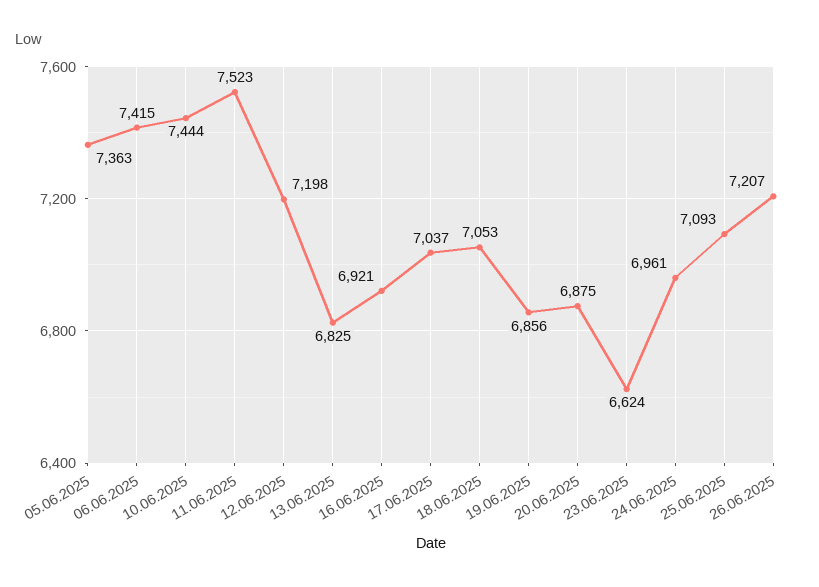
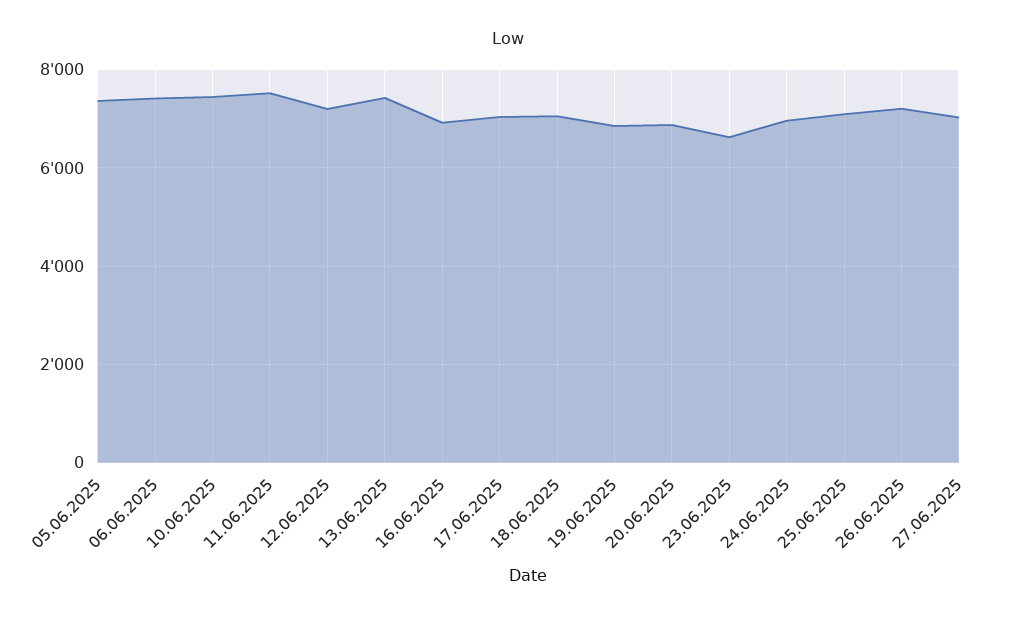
13.06.2025: 6825 -> 7400
27.06.2025: none -> 7000

